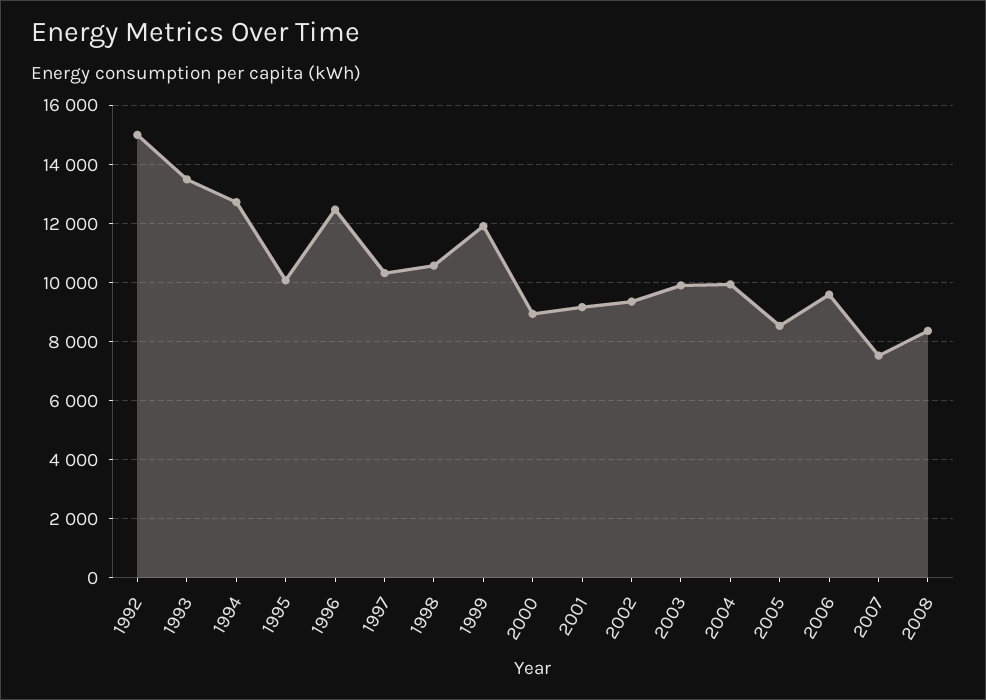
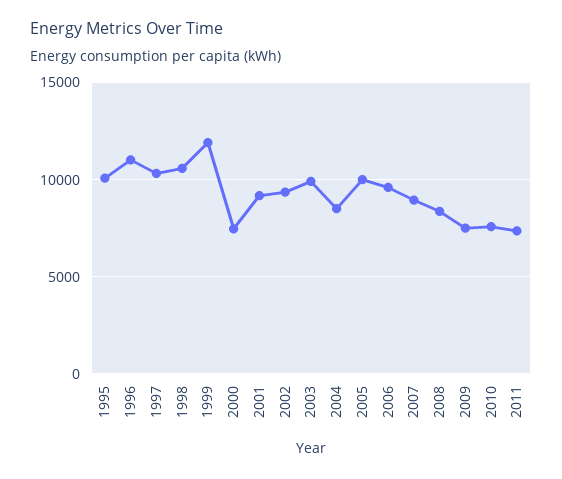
1992: 15000 -> none
1993: 13500 -> none
1994: 12750 -> none
1996: 12500 -> 11000
2000: 9000 -> 7500
2004: 10000 -> 8500
2005: 8500 -> 10000
2007: 7500 -> 9000
2009: none -> 7500
2010: none -> 7500
2011: none -> 7500

